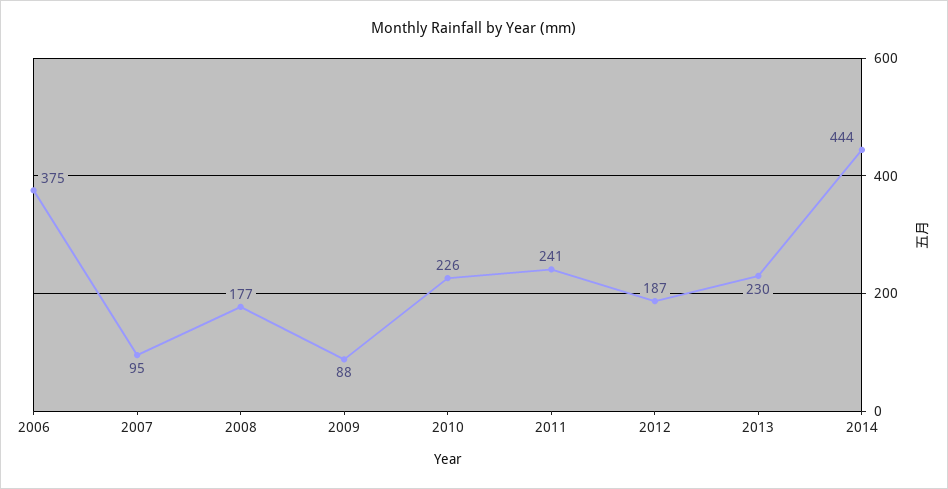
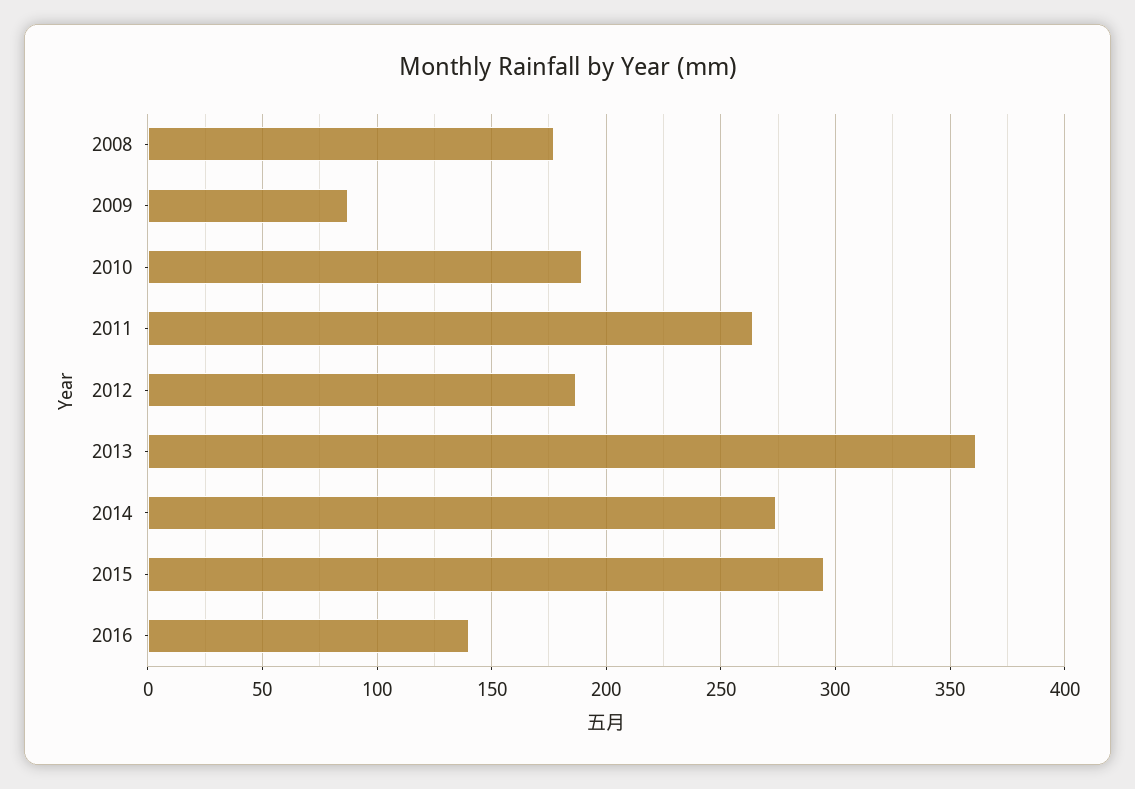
2006: 375 -> none
2007: 95 -> none
2010: 226 -> 190
2011: 241 -> 265
2013: 230 -> 360
2014: 444 -> 275
2015: none -> 295
2016: none -> 140

